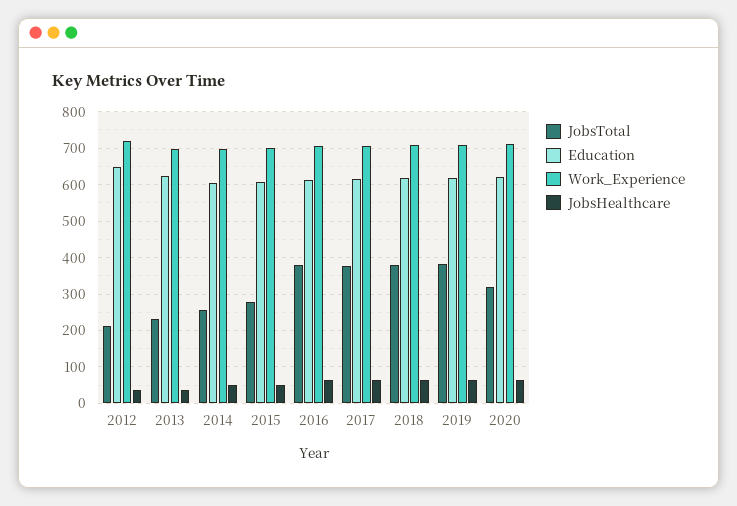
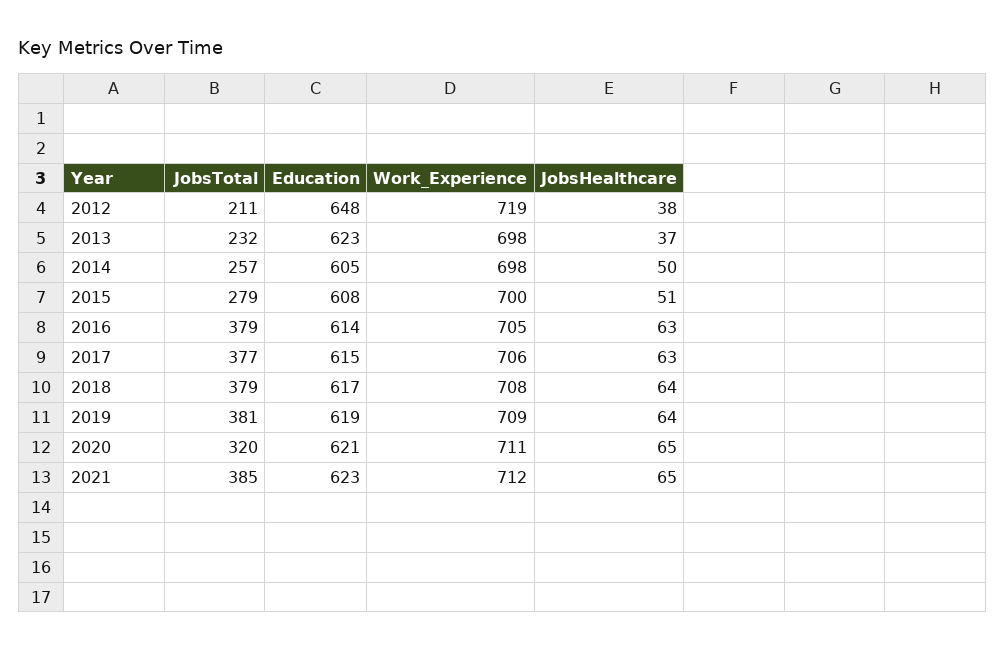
JobsTotal, 2021: none -> 385
Education, 2021: none -> 623
Work_Experience, 2021: none -> 712
JobsHealthcare, 2021: none -> 65

